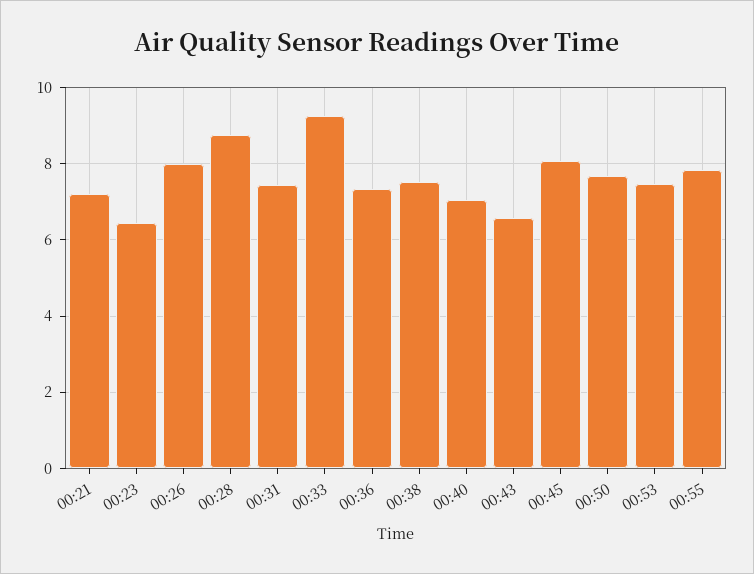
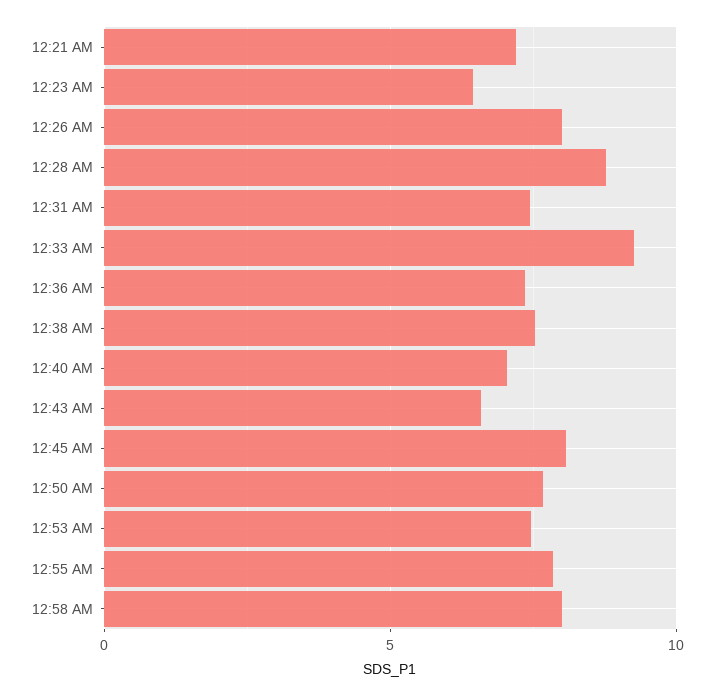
12:58 AM: none -> 8

